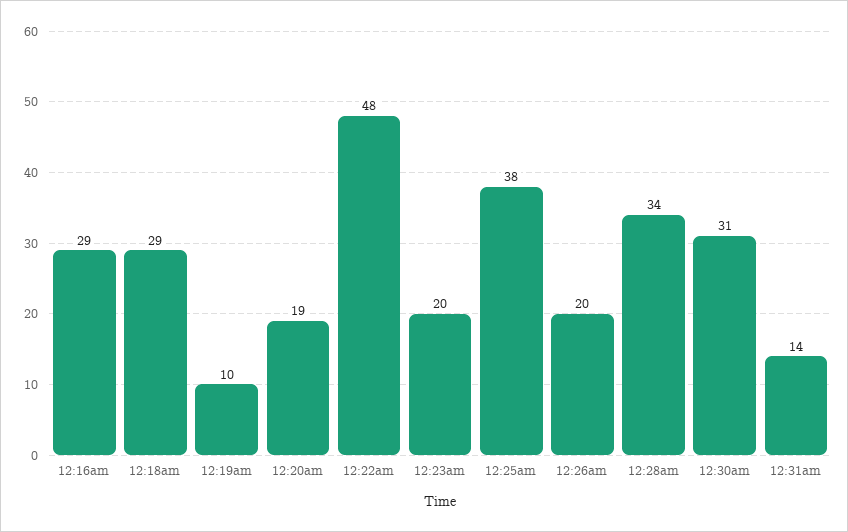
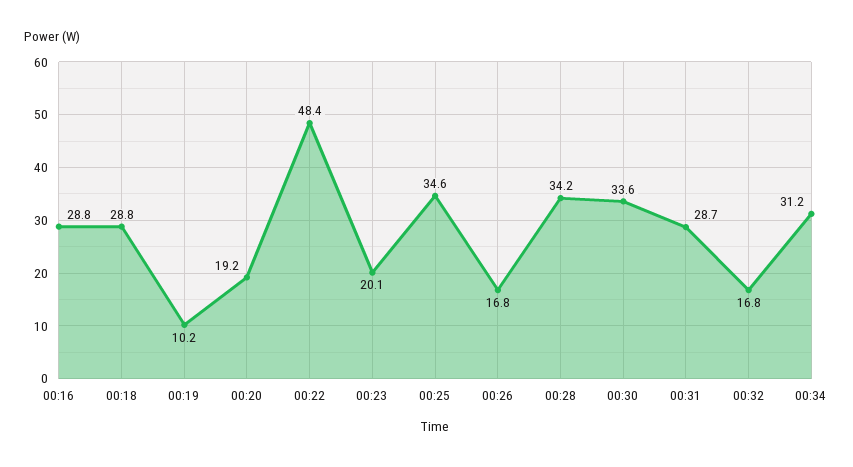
12:25am: 38 -> 34.6
12:26am: 20 -> 16.8
12:30am: 31 -> 33.6
12:31am: 14 -> 28.7
00:32: none -> 16.8
00:34: none -> 31.2

